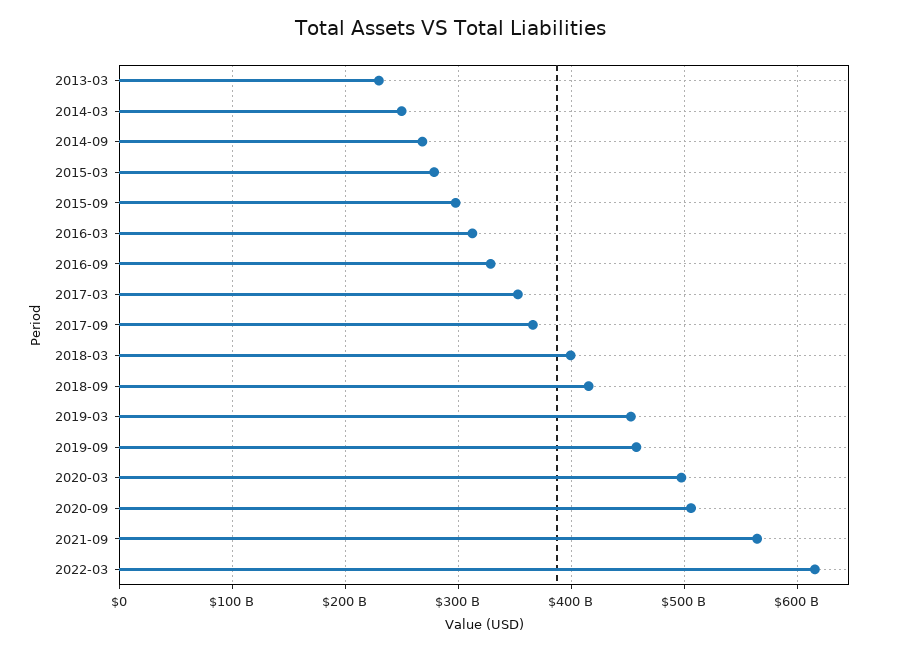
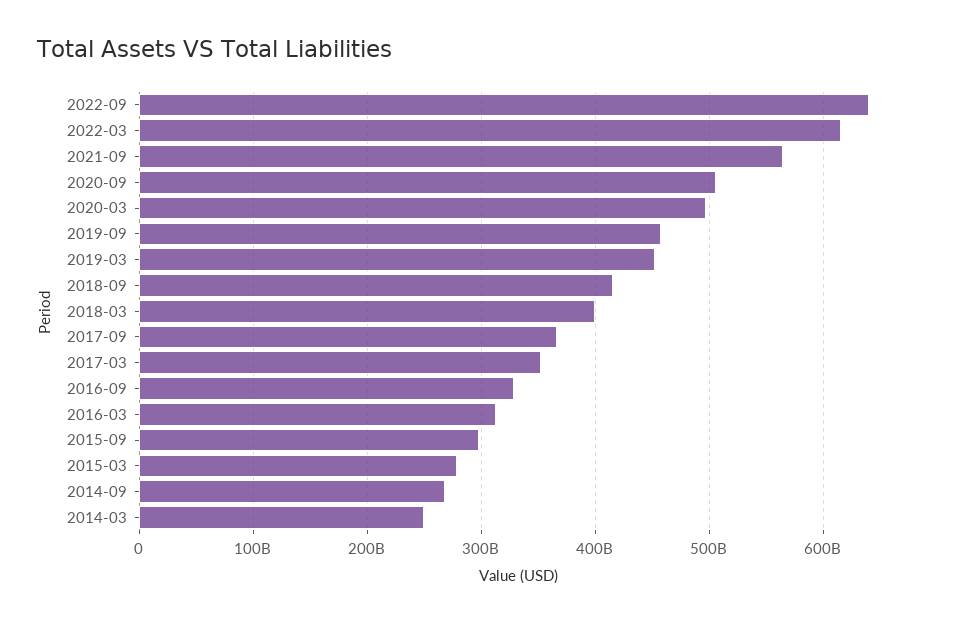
2013-03: 230000000000 -> none
2022-09: none -> 640000000000

